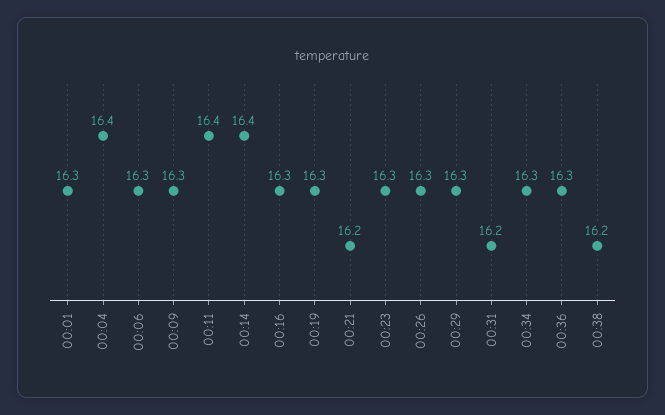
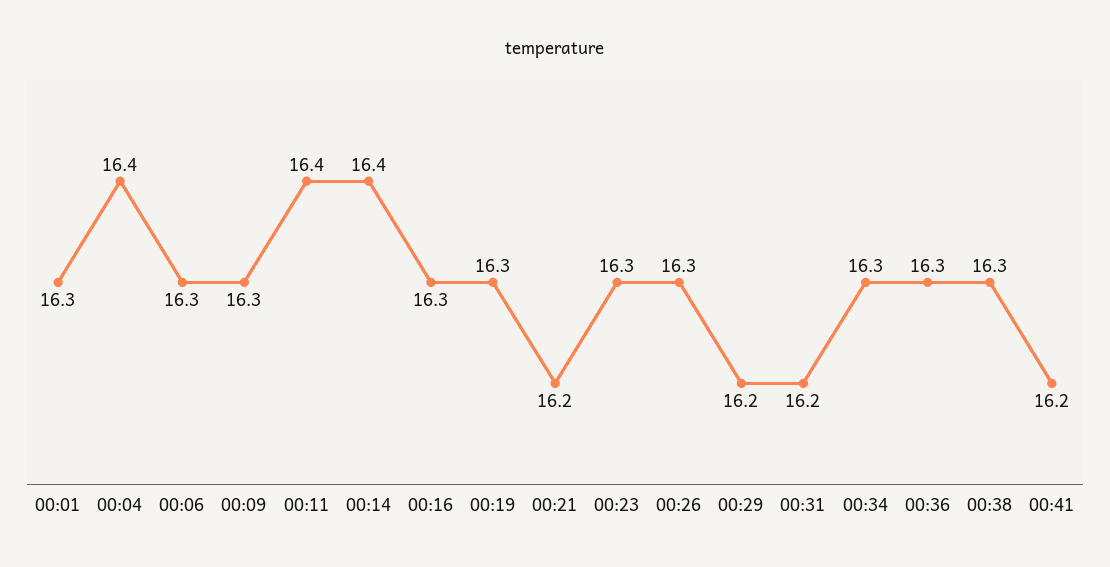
00:29: 16.3 -> 16.2
00:38: 16.2 -> 16.3
00:41: none -> 16.2

